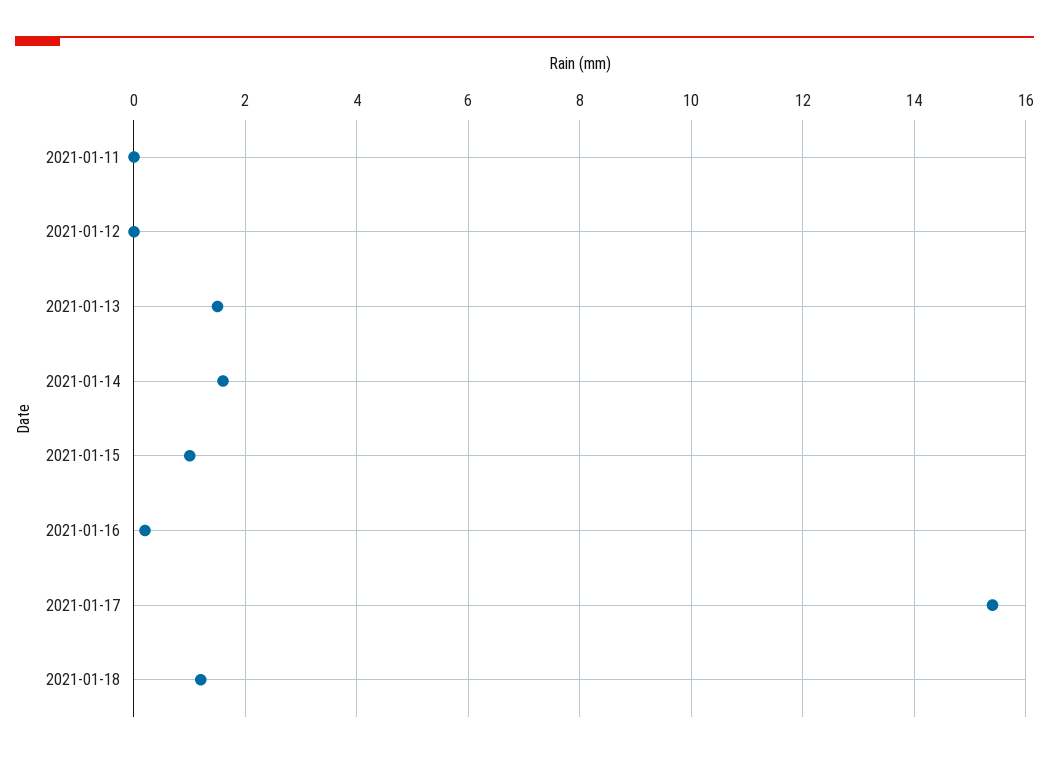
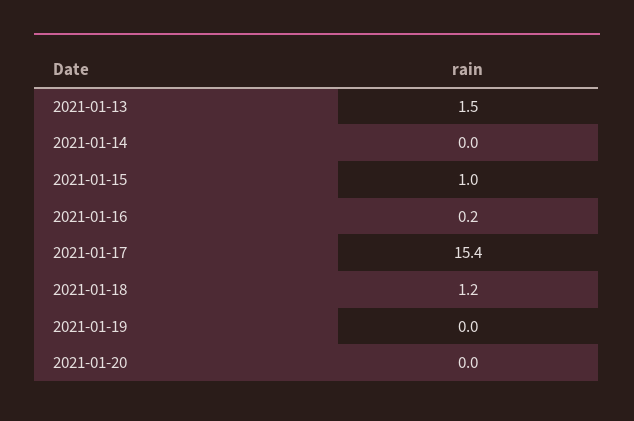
2021-01-11: 0 -> none
2021-01-12: 0 -> none
2021-01-14: 1.5 -> 0
2021-01-19: none -> 0
2021-01-20: none -> 0

